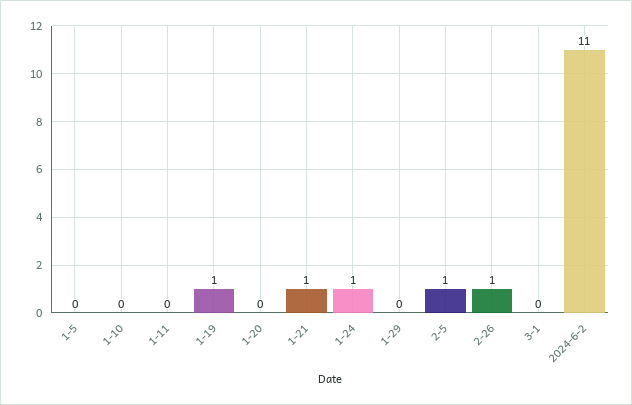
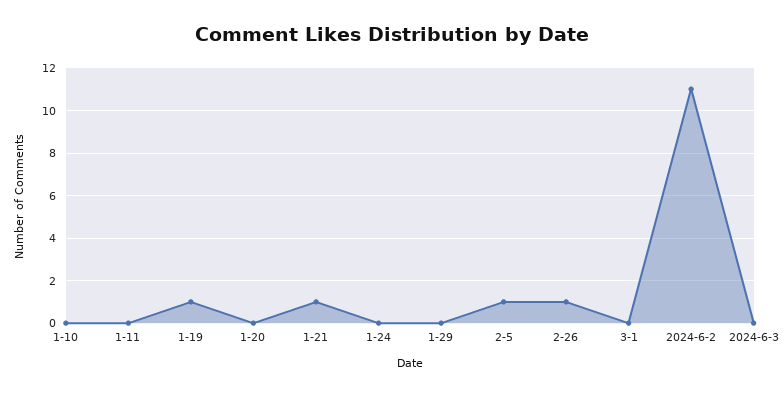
1-5: 0 -> none
1-24: 1 -> 0
2024-6-3: none -> 0

